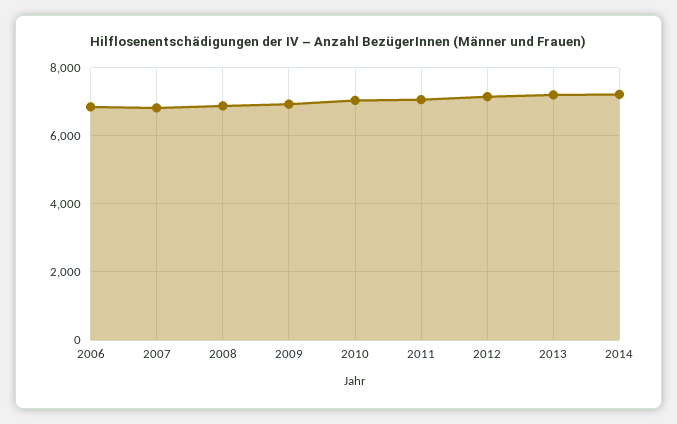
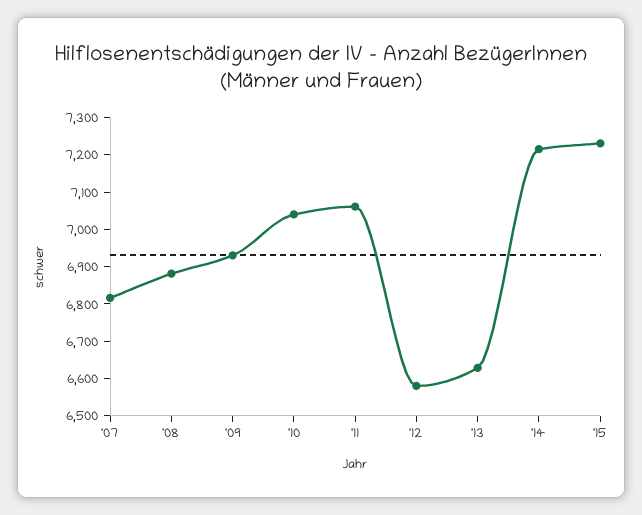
2006: 6800 -> none
2012: 7200 -> 6575
2013: 7200 -> 6625
'15: none -> 7225

